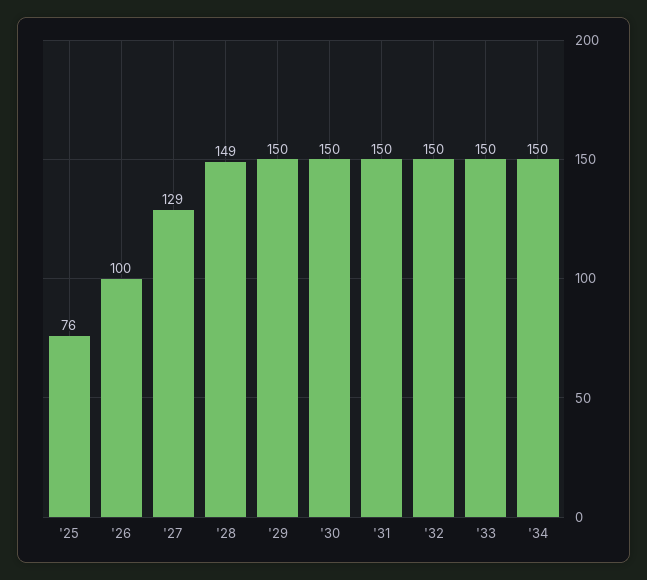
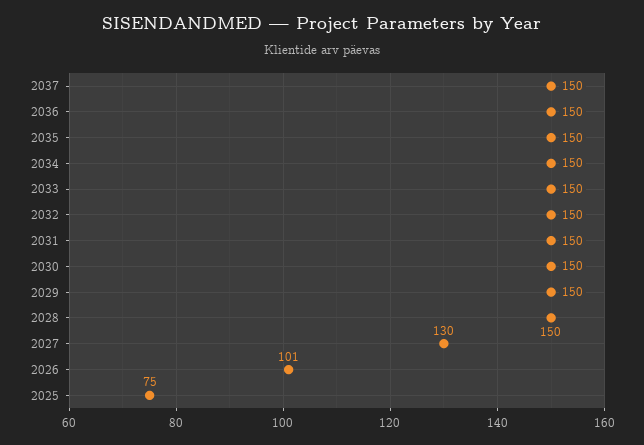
'25: 76 -> 75
'26: 100 -> 101
'27: 129 -> 130
'28: 149 -> 150
2037: none -> 150
2036: none -> 150
2035: none -> 150

